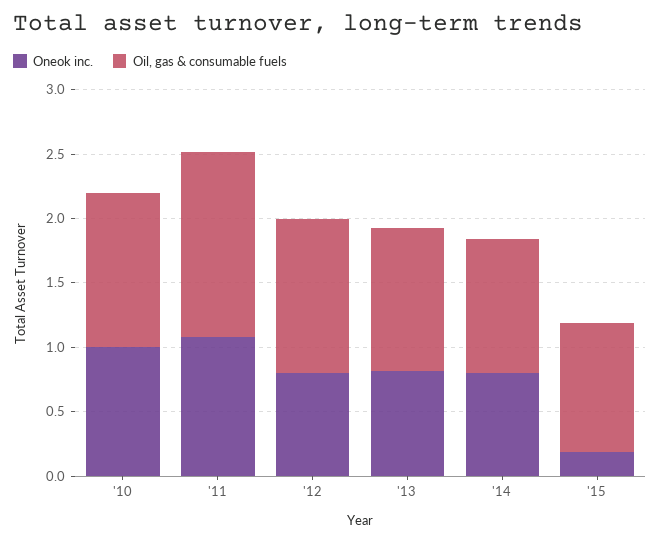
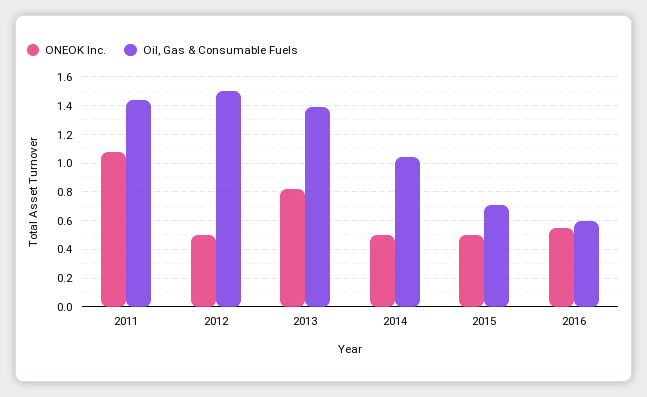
Oneok inc., '10: 1 -> none
Oil, gas & consumable fuels, '10: 1.2 -> none
Oneok inc., '12: 0.8 -> 0.5
Oil, gas & consumable fuels, '12: 1.2 -> 1.5
Oil, gas & consumable fuels, '13: 1.1 -> 1.4
Oneok inc., '14: 0.8 -> 0.5
Oneok inc., '15: 0.2 -> 0.5
Oil, gas & consumable fuels, '15: 1 -> 0.7
Oneok inc., 2016: none -> 0.55
Oil, gas & consumable fuels, 2016: none -> 0.6

